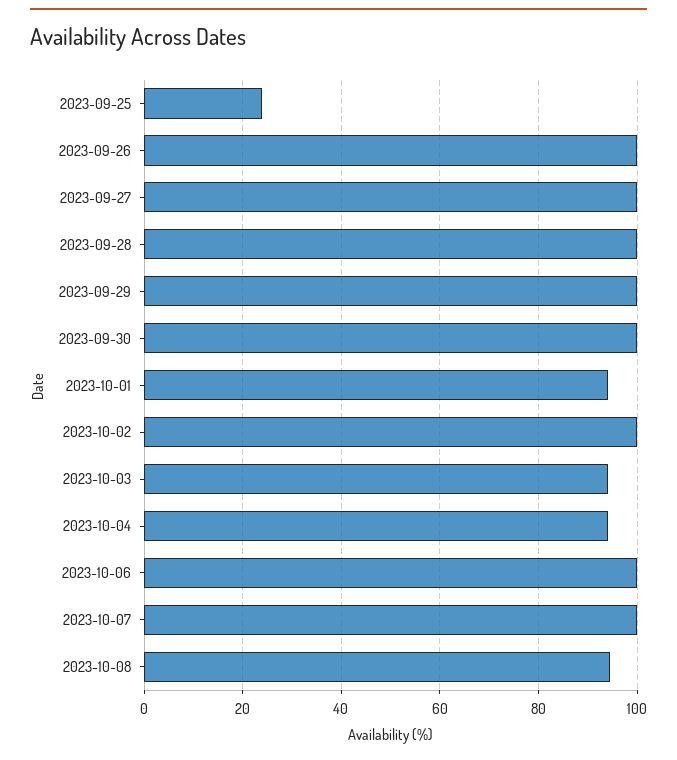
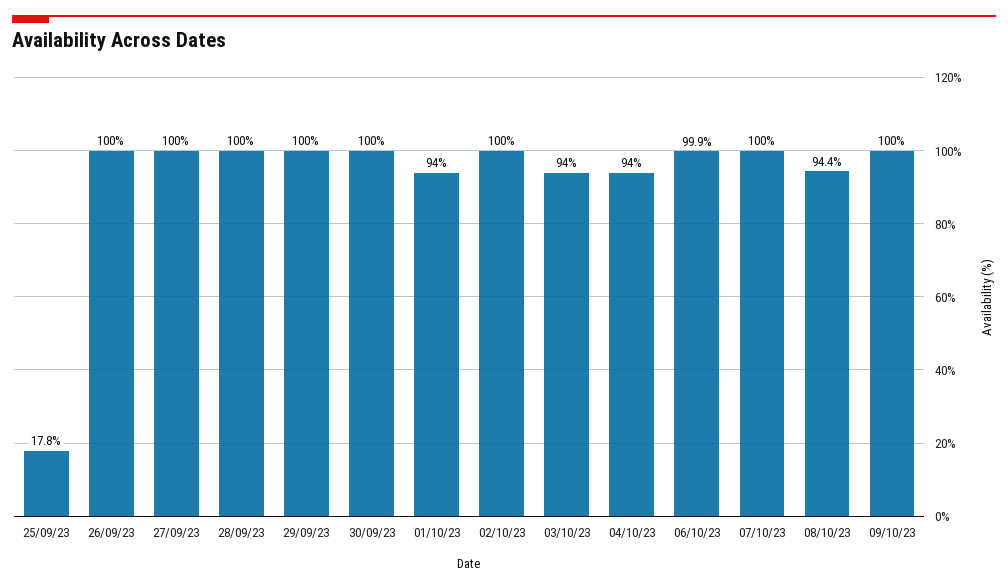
2023-09-25: 24 -> 17.8
09/10/23: none -> 100

